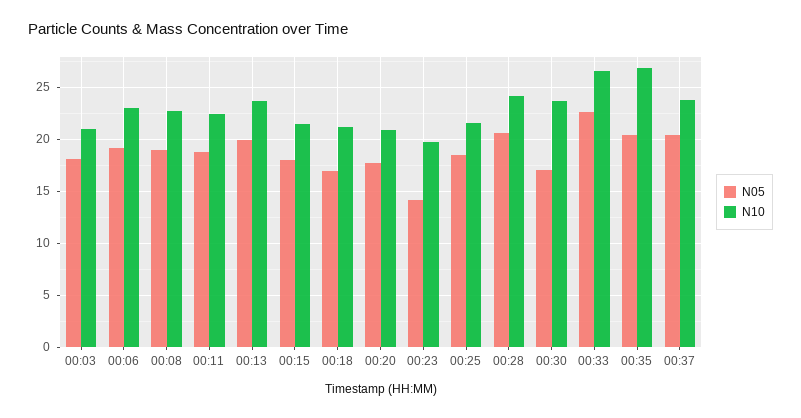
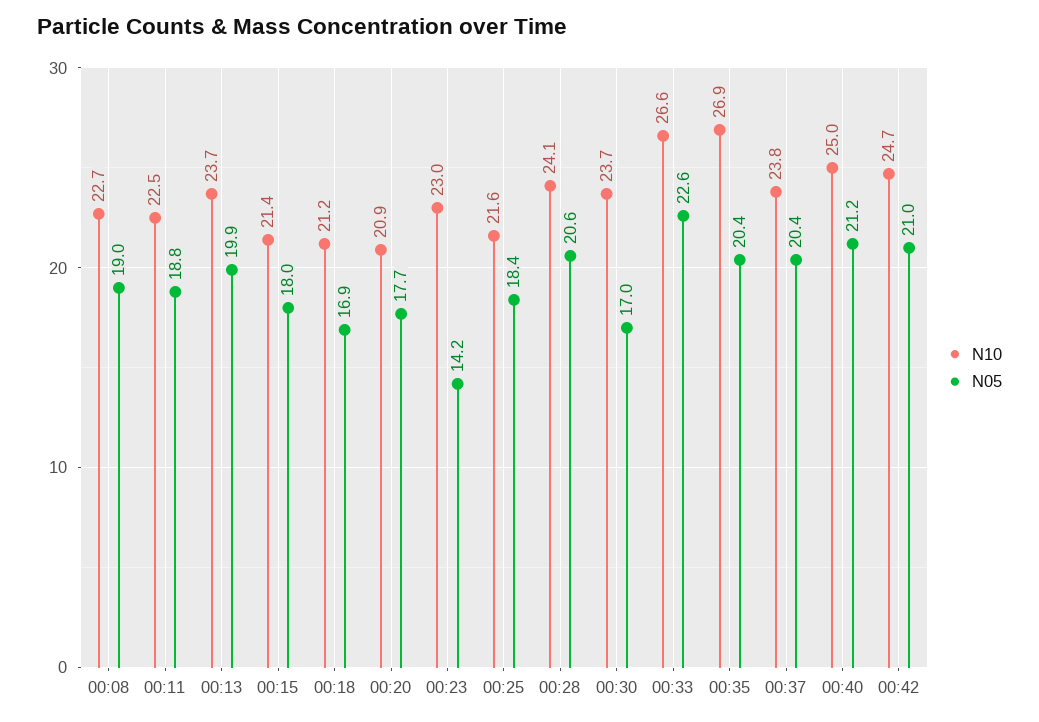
N05, 00:03: 18 -> none
N10, 00:03: 21 -> none
N05, 00:06: 19 -> none
N10, 00:06: 23 -> none
N10, 00:23: 20 -> 23
N10, 00:40: none -> 25
N05, 00:40: none -> 21.2
N10, 00:42: none -> 24.7
N05, 00:42: none -> 21

